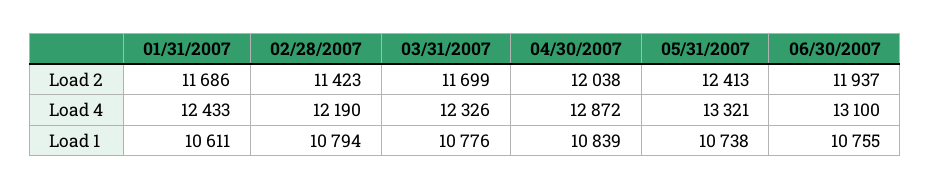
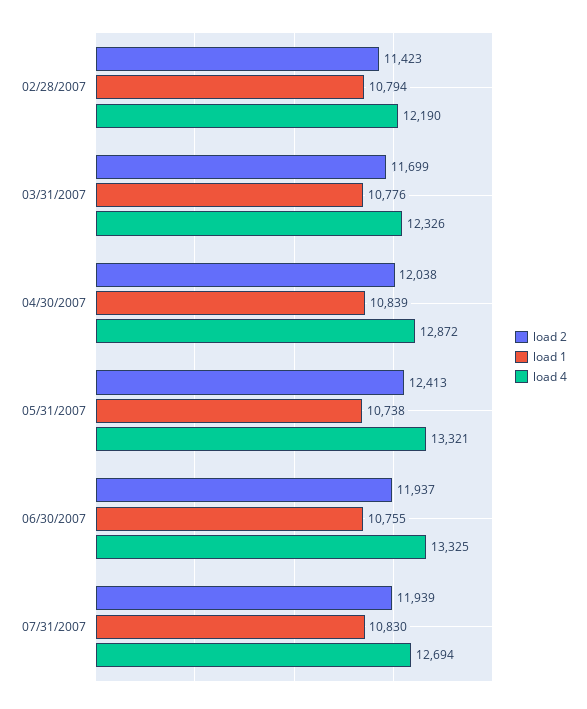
Load 2, 01/31/2007: 11686 -> none
Load 4, 01/31/2007: 12433 -> none
Load 4, 06/30/2007: 13100 -> 13325
Load 1, 01/31/2007: 10611 -> none
Load 2, 07/31/2007: none -> 11939
Load 1, 07/31/2007: none -> 10830
Load 4, 07/31/2007: none -> 12694

